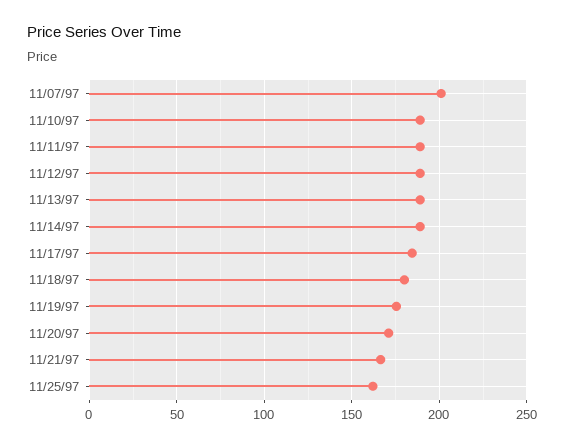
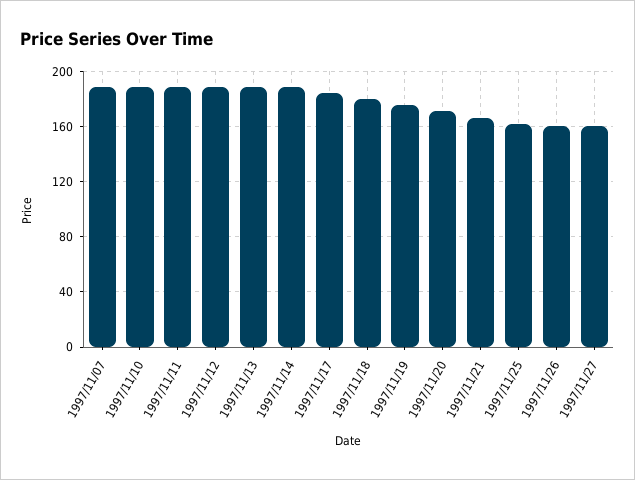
11/07/97: 200 -> 190
1997/11/26: none -> 160
1997/11/27: none -> 160

